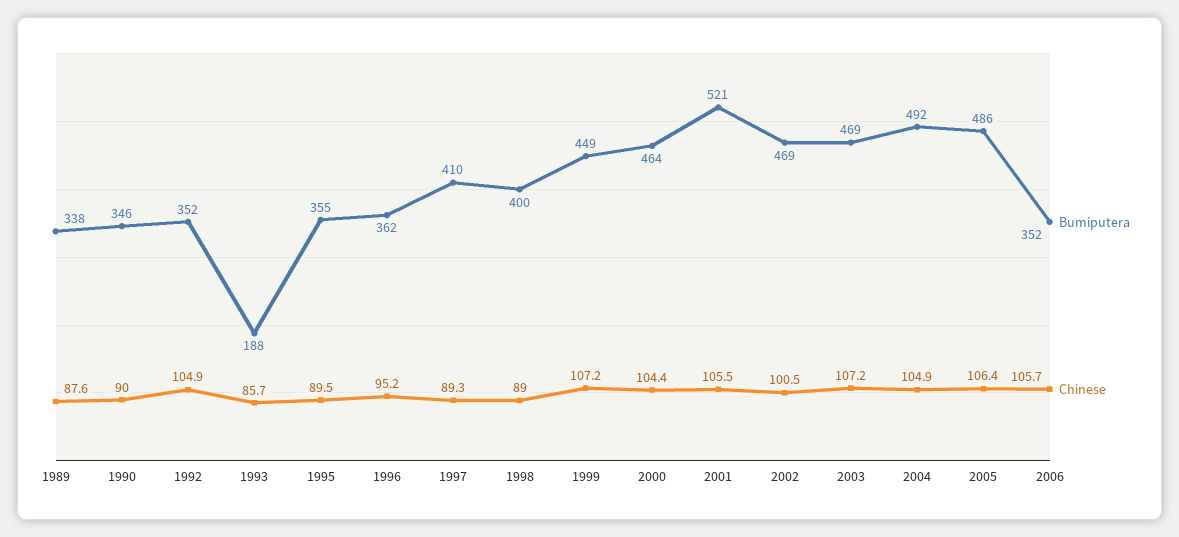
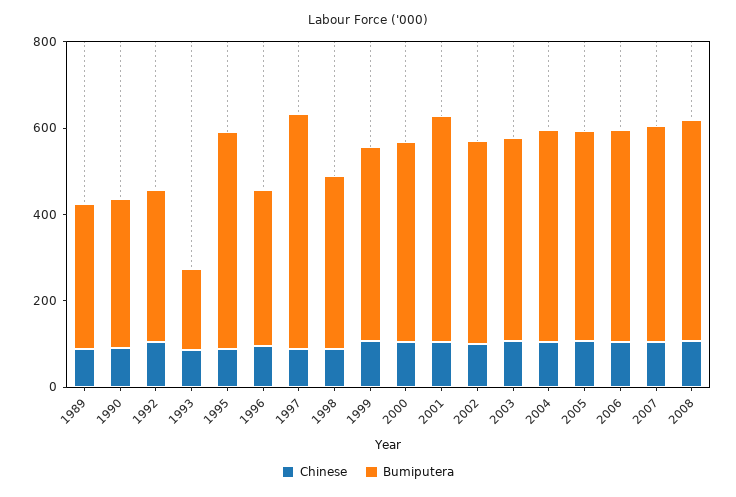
Bumiputera, 1995: 355 -> 500
Bumiputera, 1997: 410 -> 550
Bumiputera, 2006: 352 -> 500
Chinese, 2007: none -> 100
Bumiputera, 2007: none -> 500
Chinese, 2008: none -> 100
Bumiputera, 2008: none -> 500

